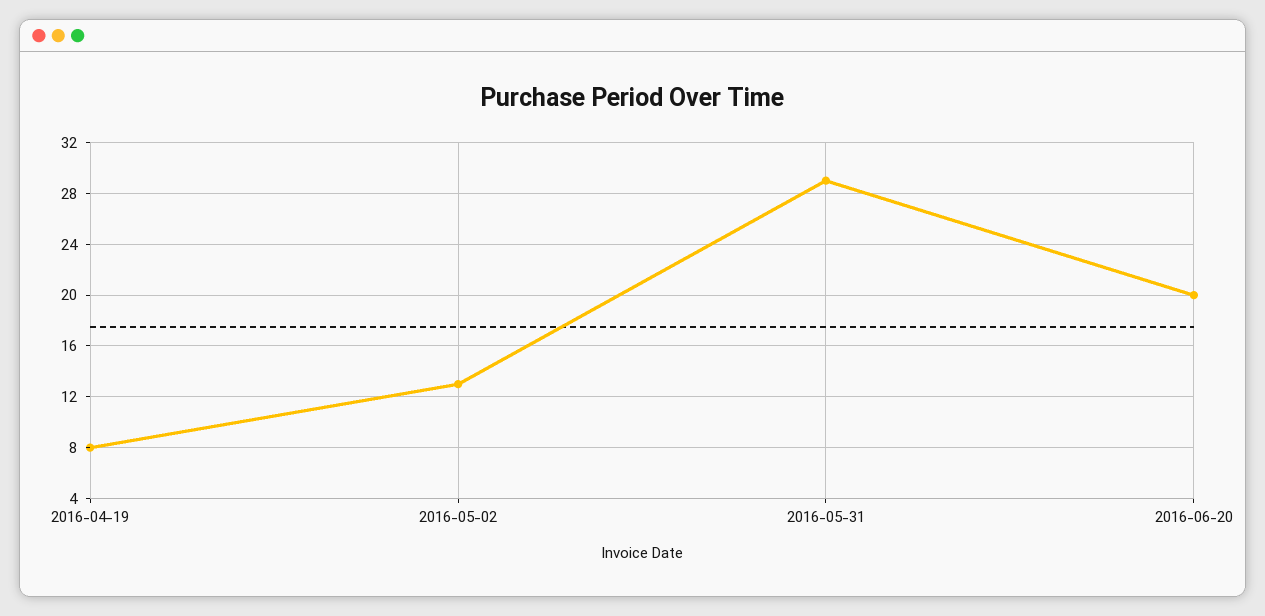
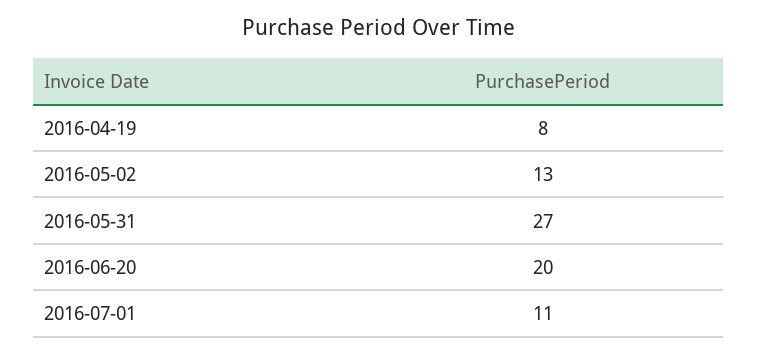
2016-05-31: 29 -> 27
2016-07-01: none -> 11

